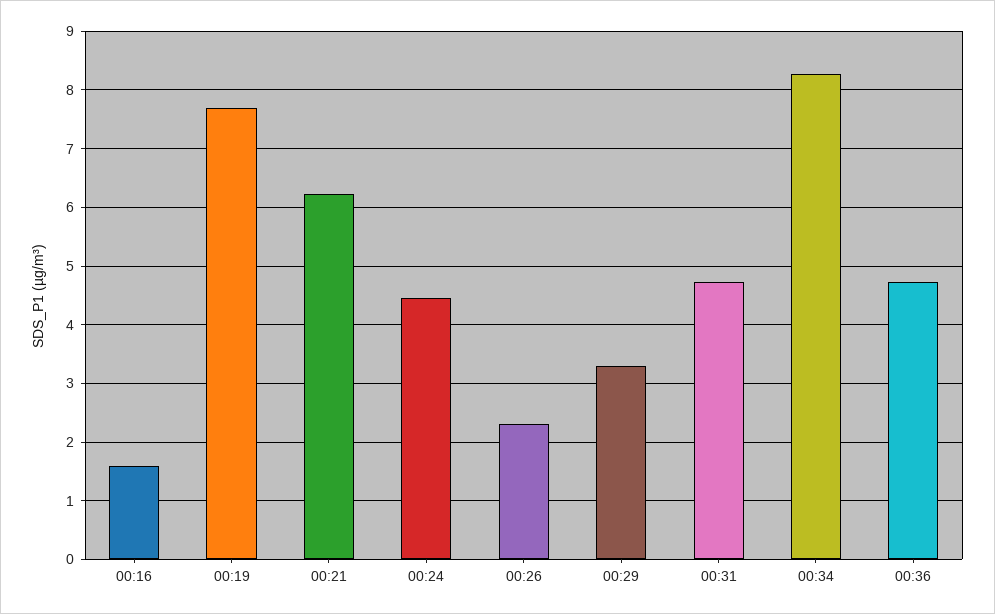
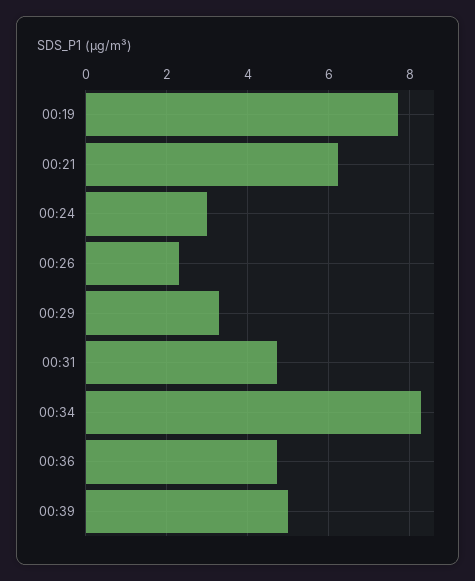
00:16: 1.6 -> none
00:24: 4.4 -> 3
00:39: none -> 5

